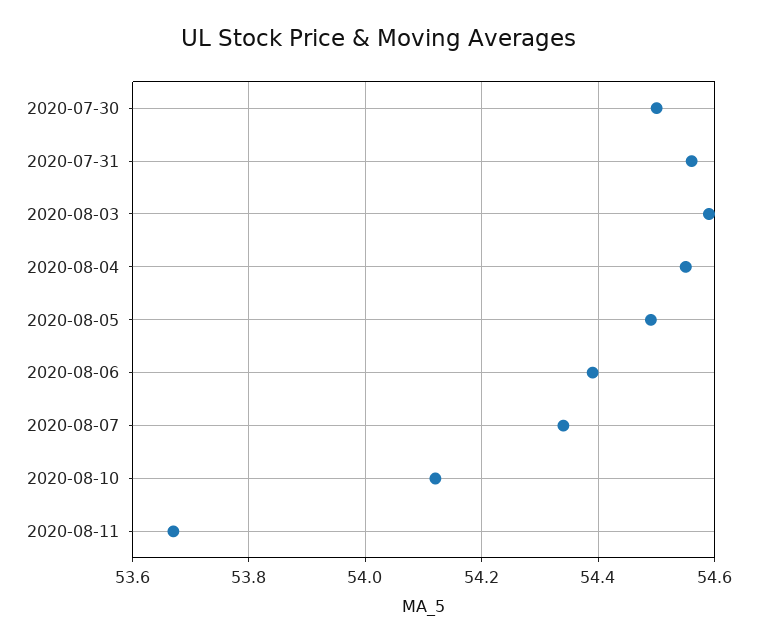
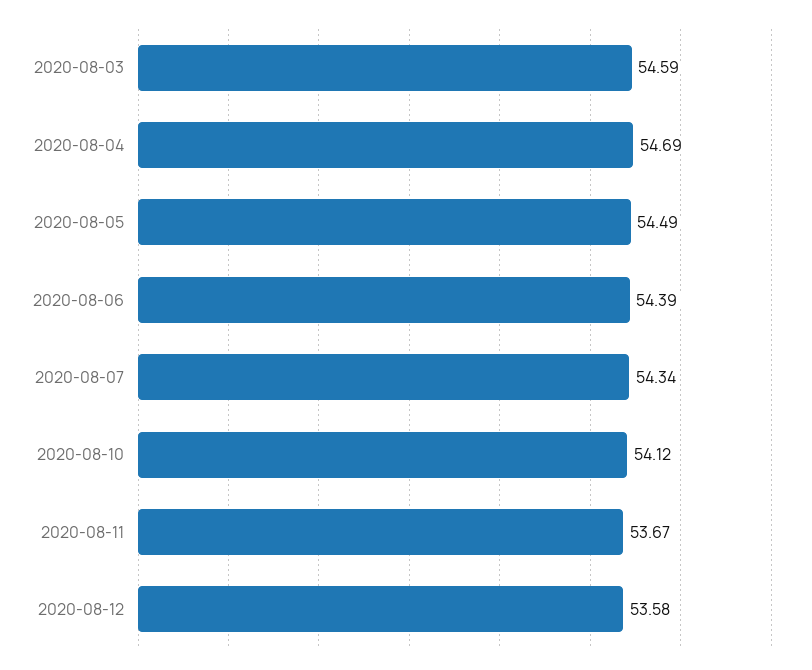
2020-07-30: 54.5 -> none
2020-07-31: 54.55 -> none
2020-08-04: 54.55 -> 54.69
2020-08-12: none -> 53.58

